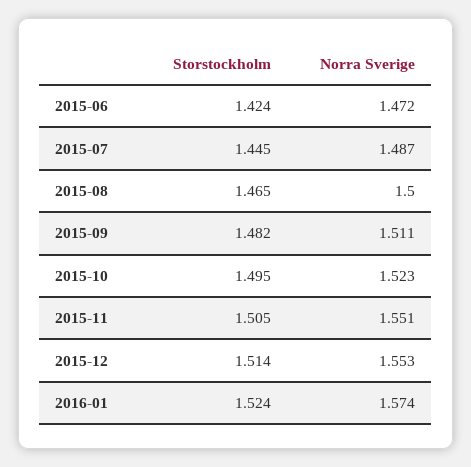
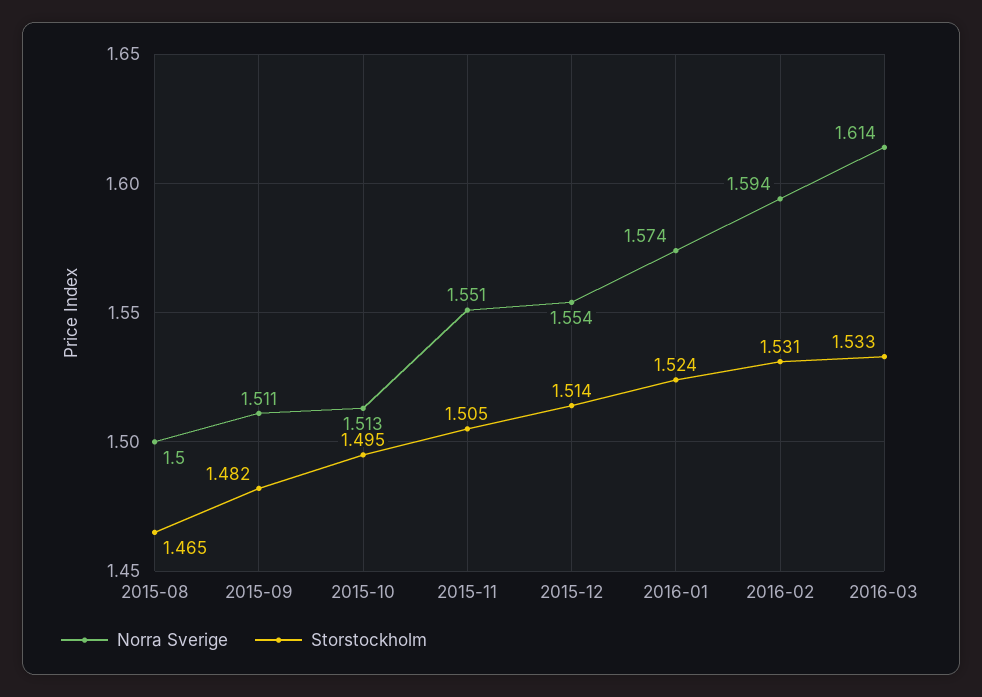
Storstockholm, 2015-06: 1.424 -> none
Norra Sverige, 2015-06: 1.472 -> none
Storstockholm, 2015-07: 1.445 -> none
Norra Sverige, 2015-07: 1.487 -> none
Norra Sverige, 2015-10: 1.523 -> 1.513
Norra Sverige, 2015-12: 1.553 -> 1.554
Norra Sverige, 2016-02: none -> 1.594
Storstockholm, 2016-02: none -> 1.531
Norra Sverige, 2016-03: none -> 1.614
Storstockholm, 2016-03: none -> 1.533

